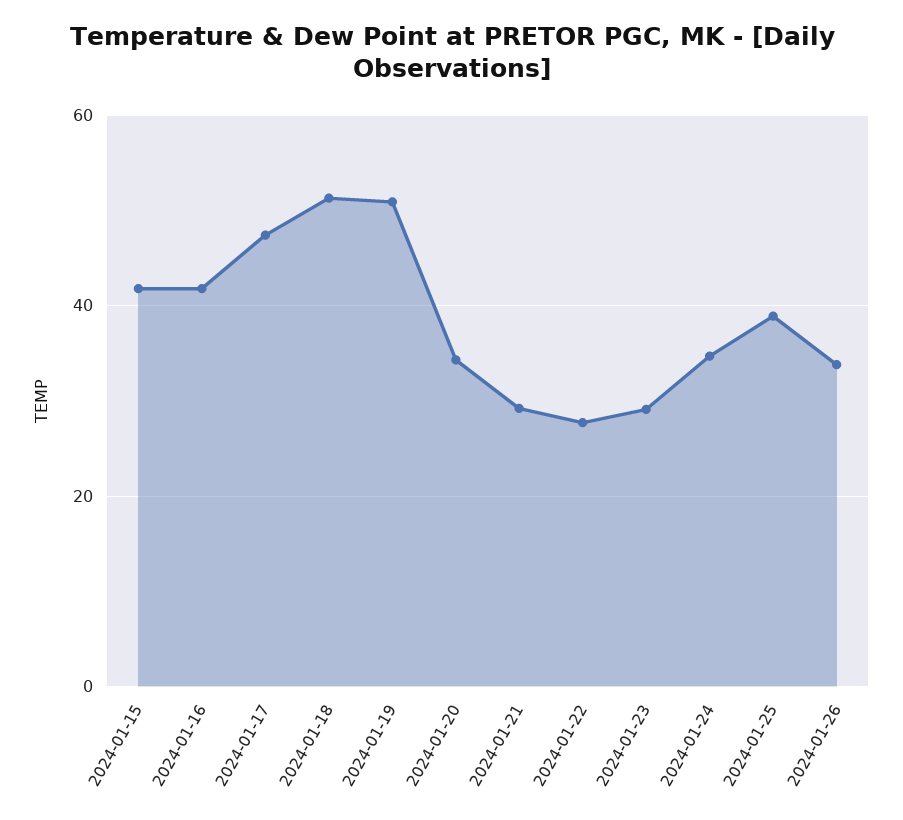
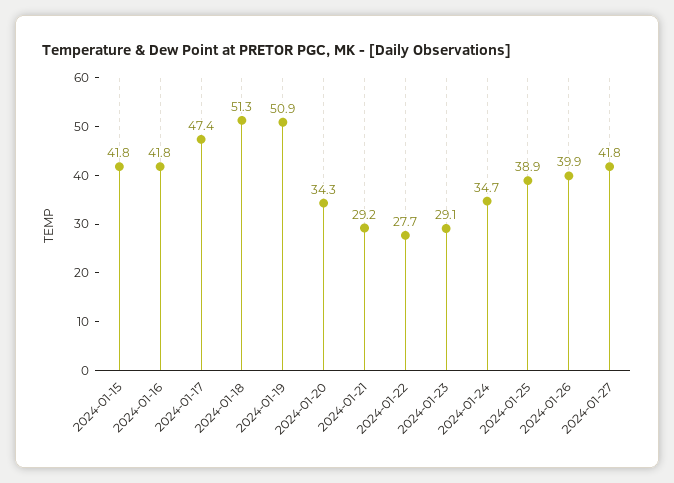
2024-01-26: 34 -> 39.9
2024-01-27: none -> 41.8

